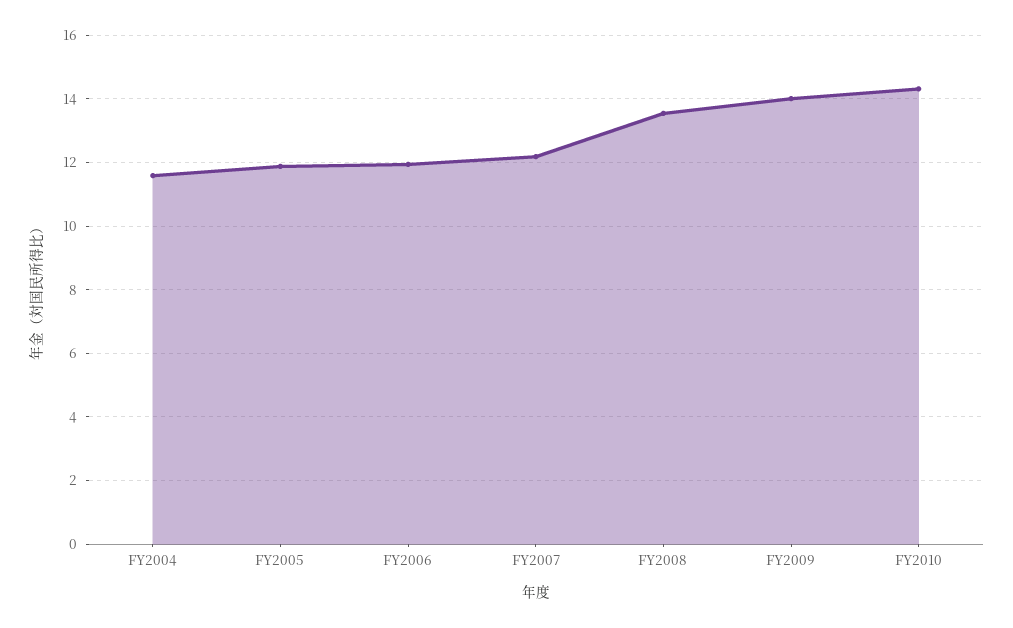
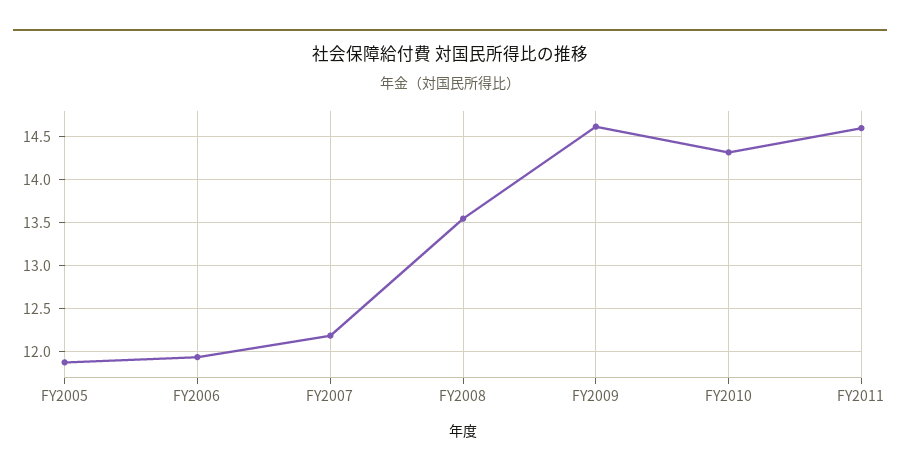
FY2004: 11.6 -> none
FY2009: 14 -> 14.6
FY2011: none -> 14.6

